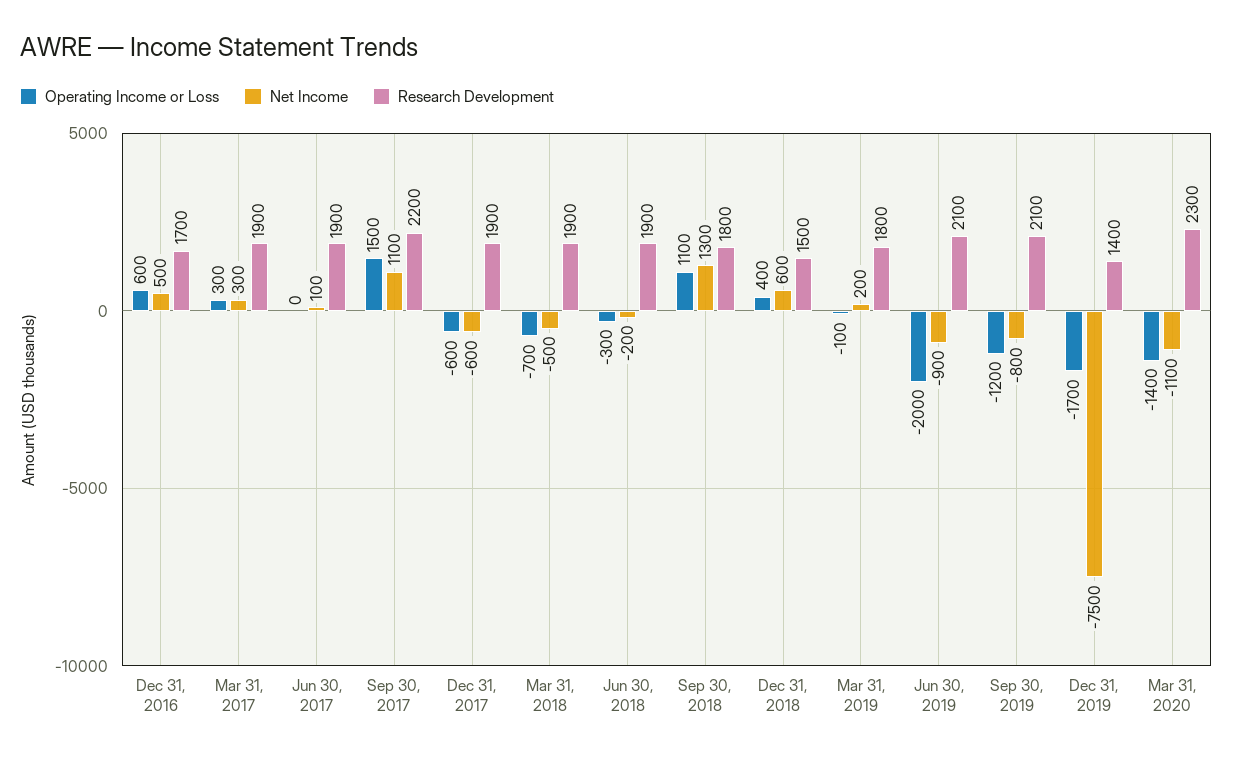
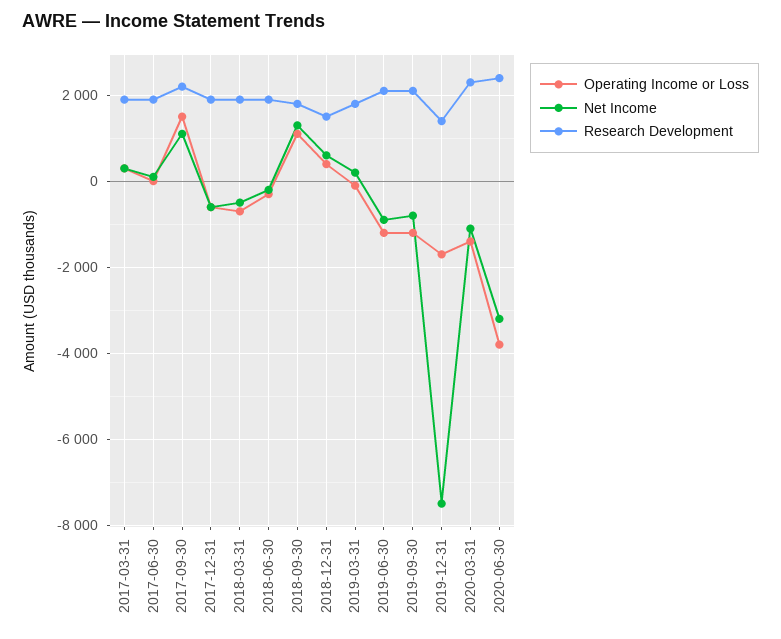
Operating Income or Loss, Dec 31, 2016: 600 -> none
Net Income, Dec 31, 2016: 500 -> none
Research Development, Dec 31, 2016: 1700 -> none
Operating Income or Loss, Jun 30, 2019: -2000 -> -1200
Operating Income or Loss, 2020-06-30: none -> -3800
Net Income, 2020-06-30: none -> -3200
Research Development, 2020-06-30: none -> 2400

